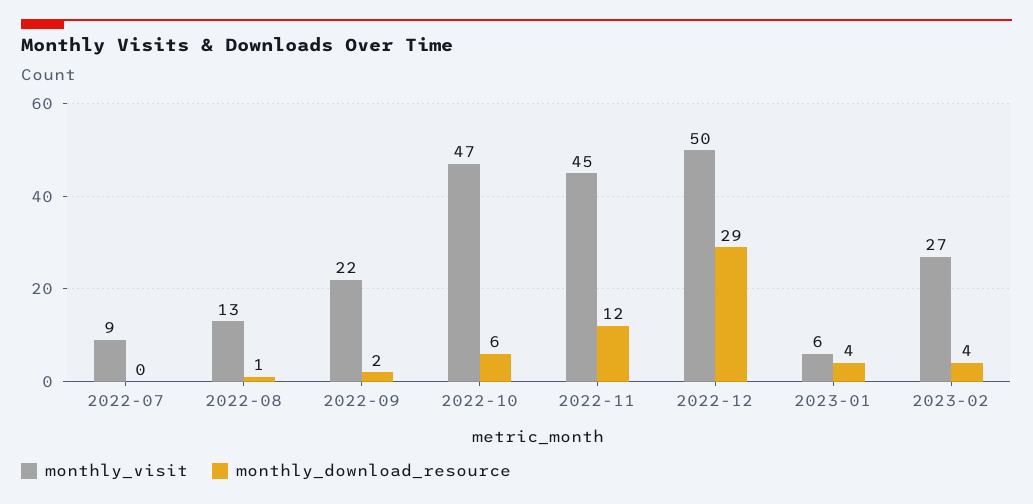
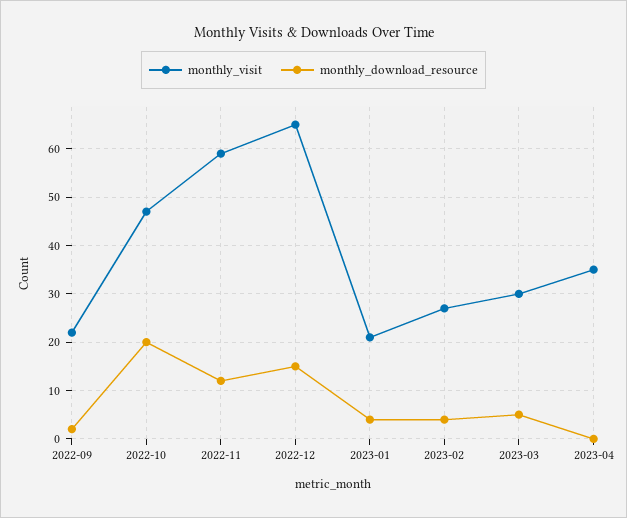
monthly_visit, 2022-07: 9 -> none
monthly_download_resource, 2022-07: 0 -> none
monthly_visit, 2022-08: 13 -> none
monthly_download_resource, 2022-08: 1 -> none
monthly_download_resource, 2022-10: 6 -> 20
monthly_visit, 2022-11: 45 -> 60
monthly_visit, 2022-12: 50 -> 65
monthly_download_resource, 2022-12: 29 -> 15
monthly_visit, 2023-01: 6 -> 20
monthly_visit, 2023-03: none -> 30
monthly_download_resource, 2023-03: none -> 5
monthly_visit, 2023-04: none -> 35
monthly_download_resource, 2023-04: none -> 0

